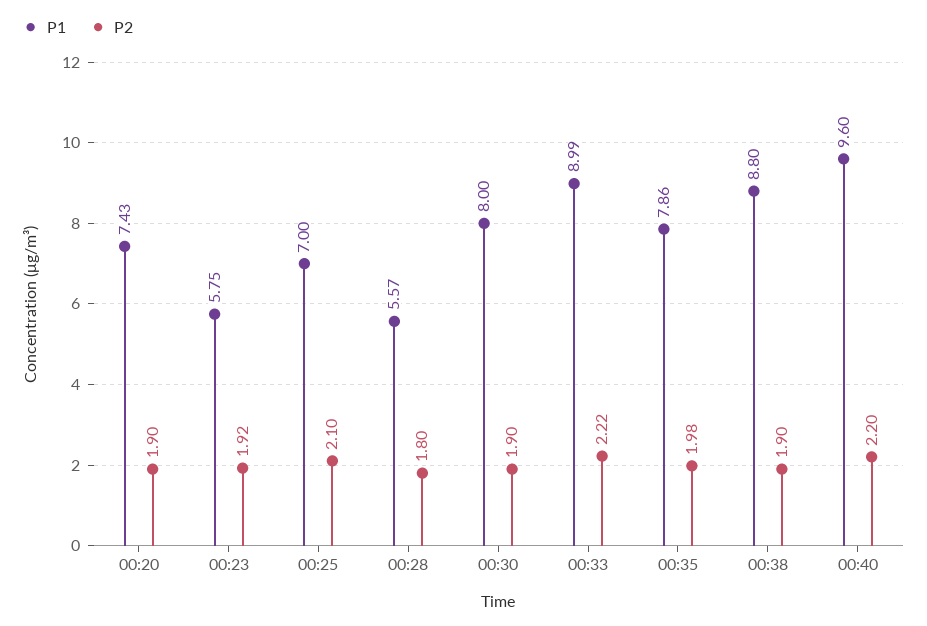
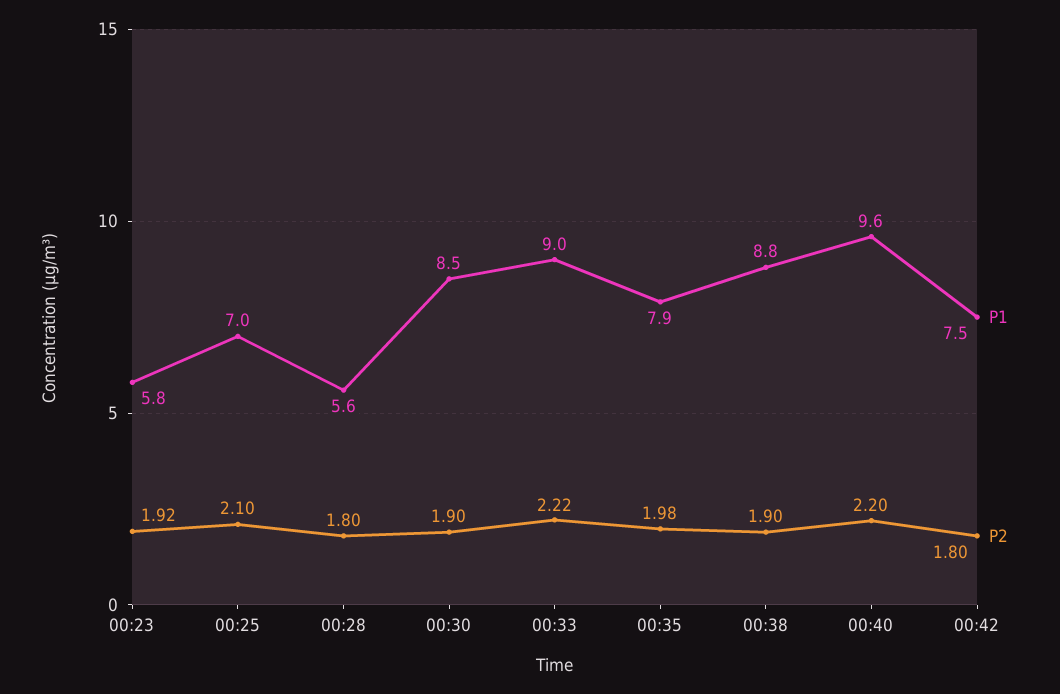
P1, 00:20: 7.43 -> none
P2, 00:20: 1.9 -> none
P1, 00:30: 8 -> 8.5
P1, 00:42: none -> 7.5
P2, 00:42: none -> 1.8

